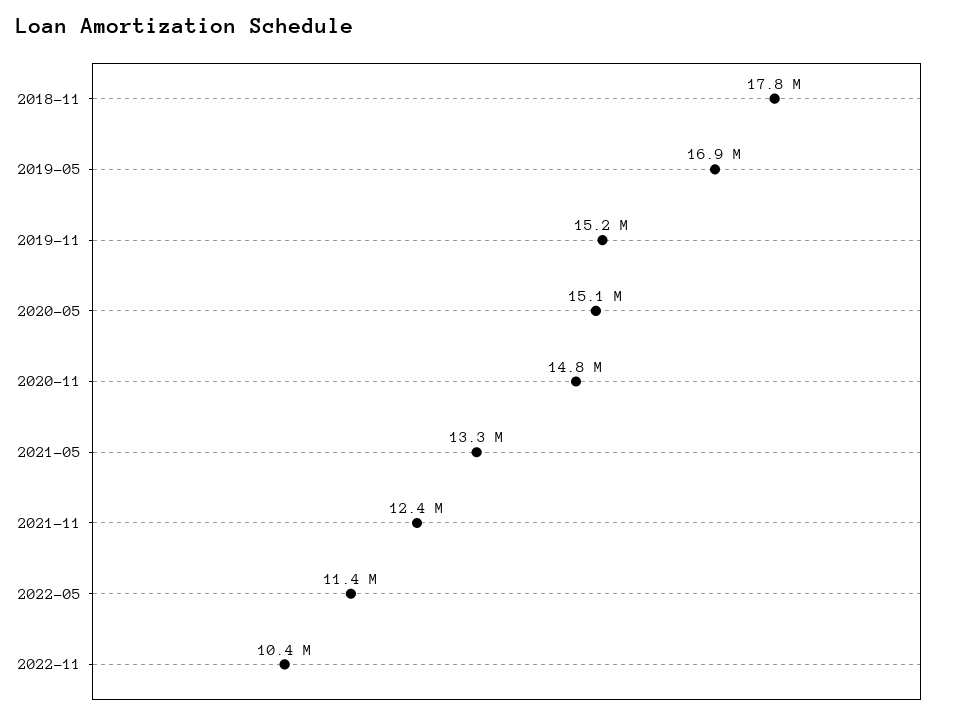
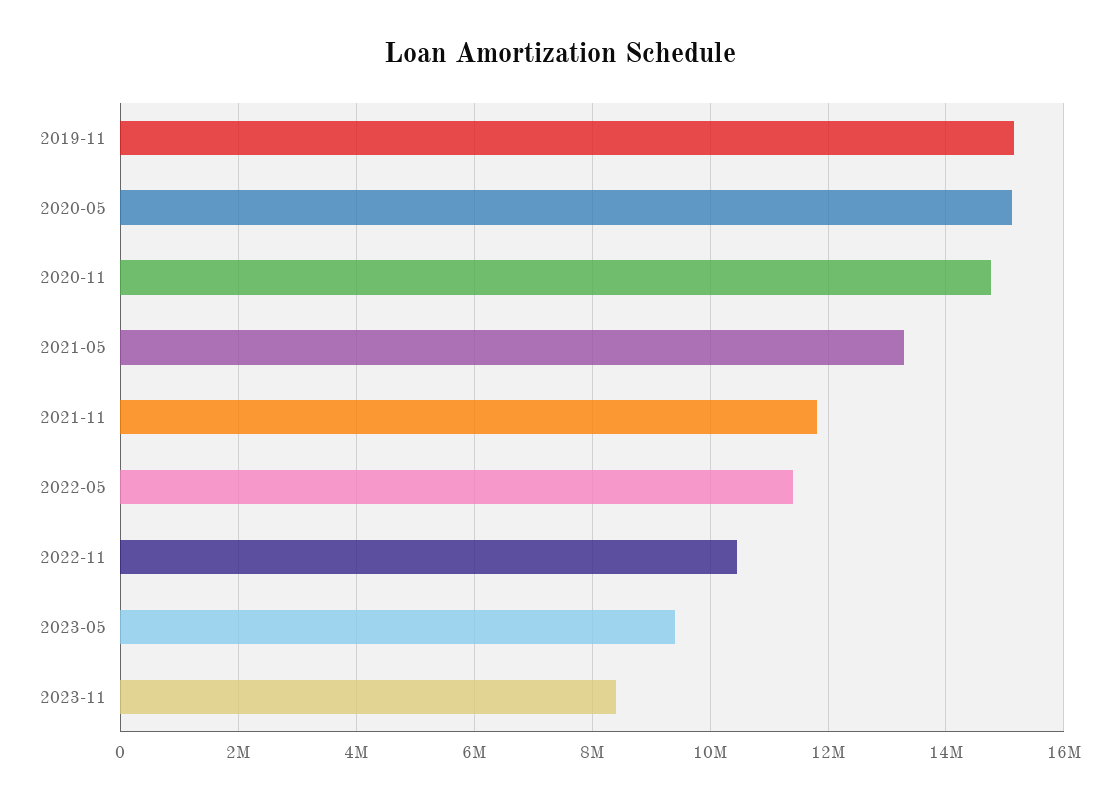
2018-11: 17800000 -> none
2019-05: 16900000 -> none
2021-11: 12400000 -> 11800000
2023-05: none -> 9400000
2023-11: none -> 8400000

